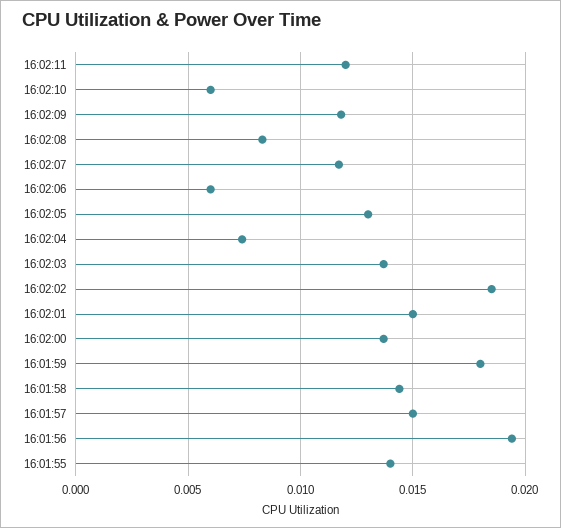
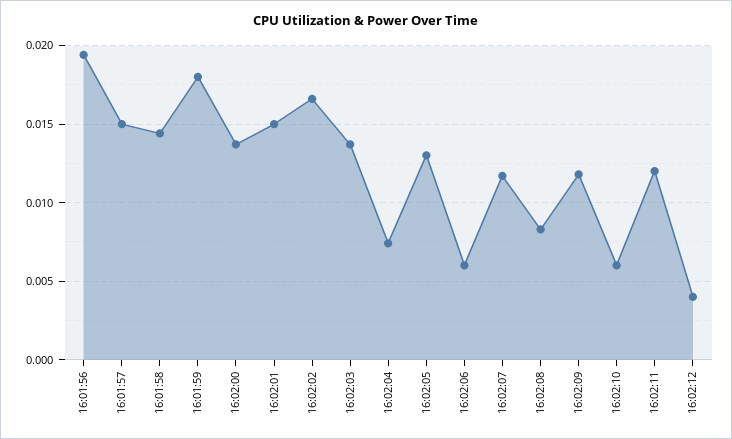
16:02:02: 0.0185 -> 0.0165
16:01:55: 0.014 -> none
16:02:12: none -> 0.004

